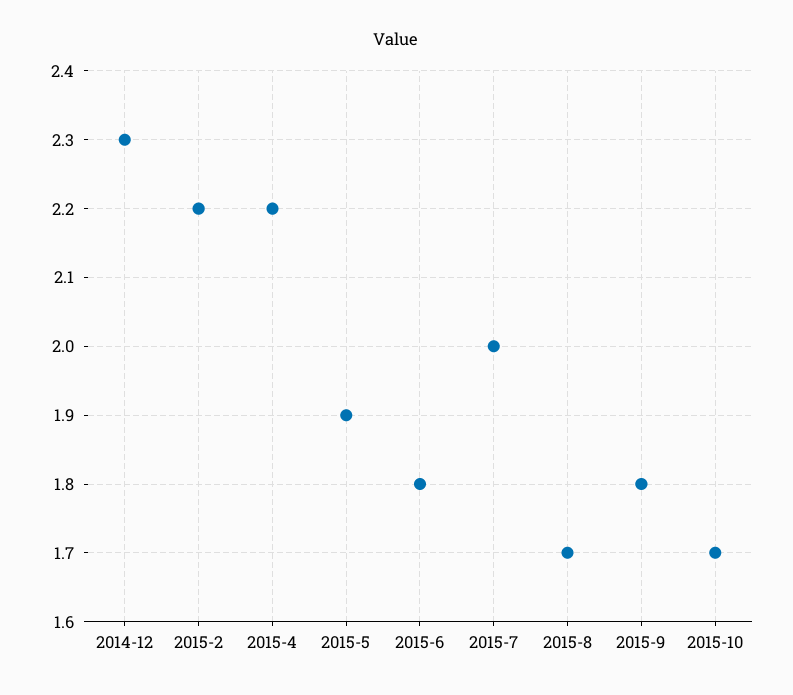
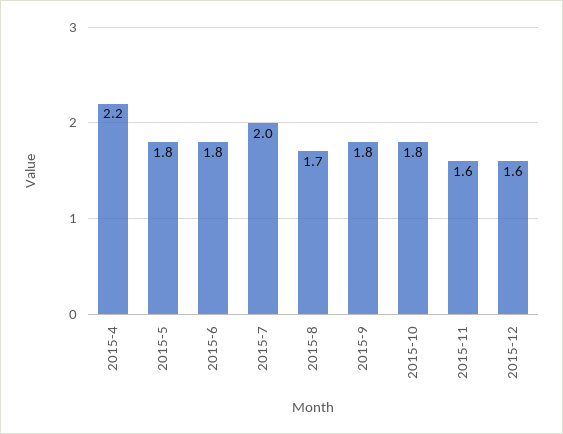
2014-12: 2.3 -> none
2015-2: 2.2 -> none
2015-5: 1.9 -> 1.8
2015-10: 1.7 -> 1.8
2015-11: none -> 1.6
2015-12: none -> 1.6

